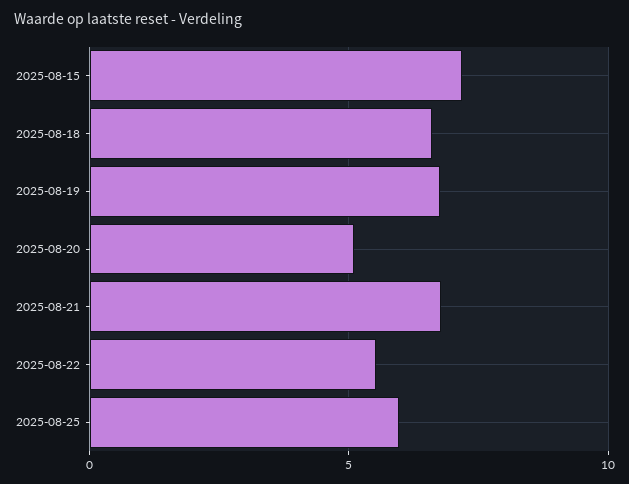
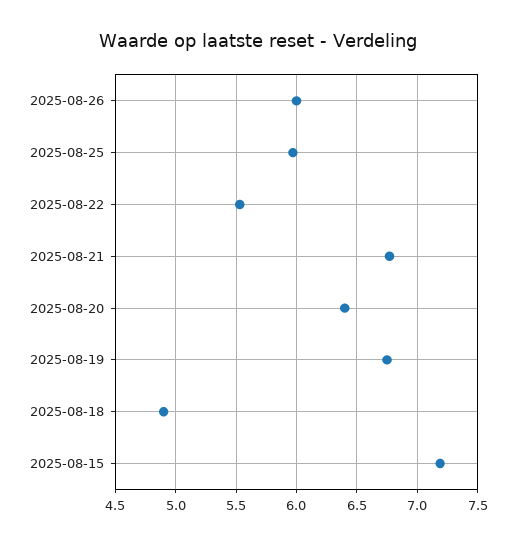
2025-08-18: 6.5 -> 4.9
2025-08-20: 5 -> 6.4
2025-08-26: none -> 6

